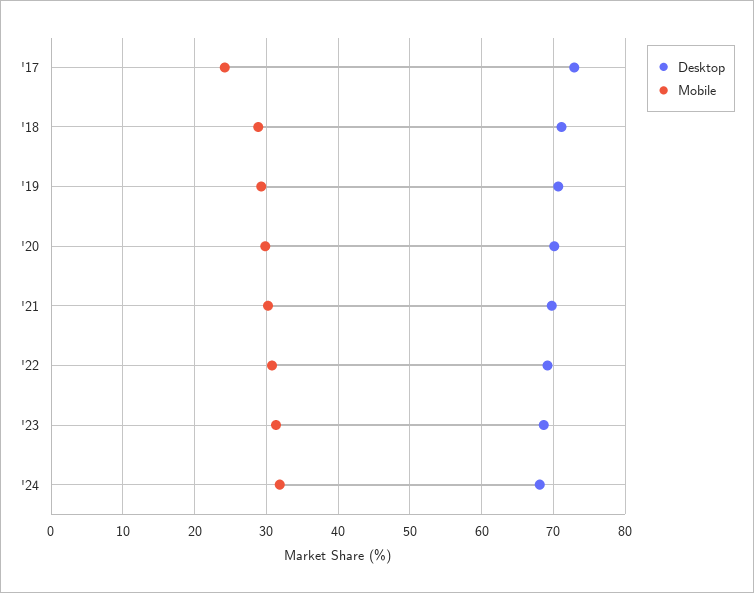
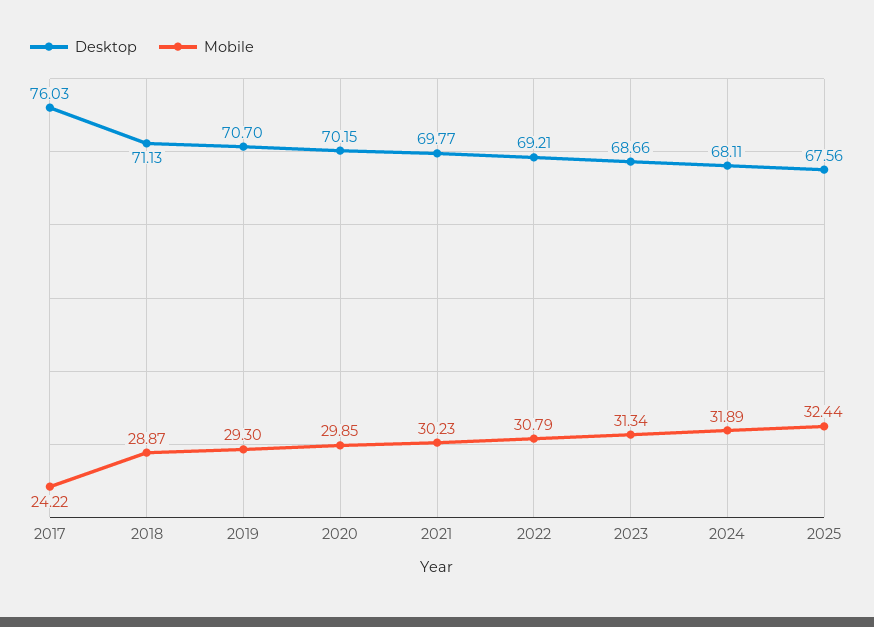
Desktop, '17: 73 -> 76.03
Desktop, 2025: none -> 67.56
Mobile, 2025: none -> 32.44

